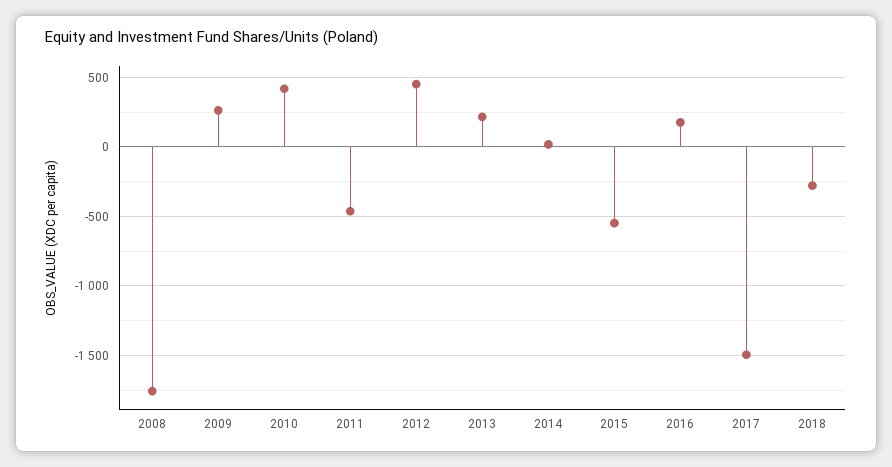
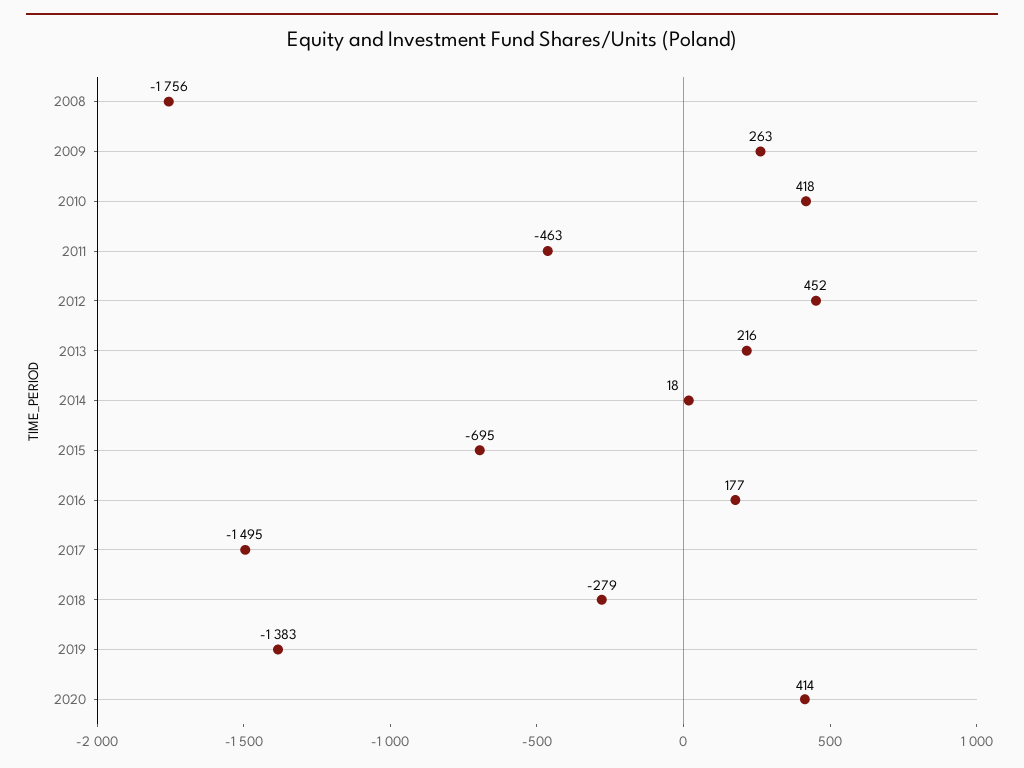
2015: -550 -> -695
2019: none -> -1383
2020: none -> 414

